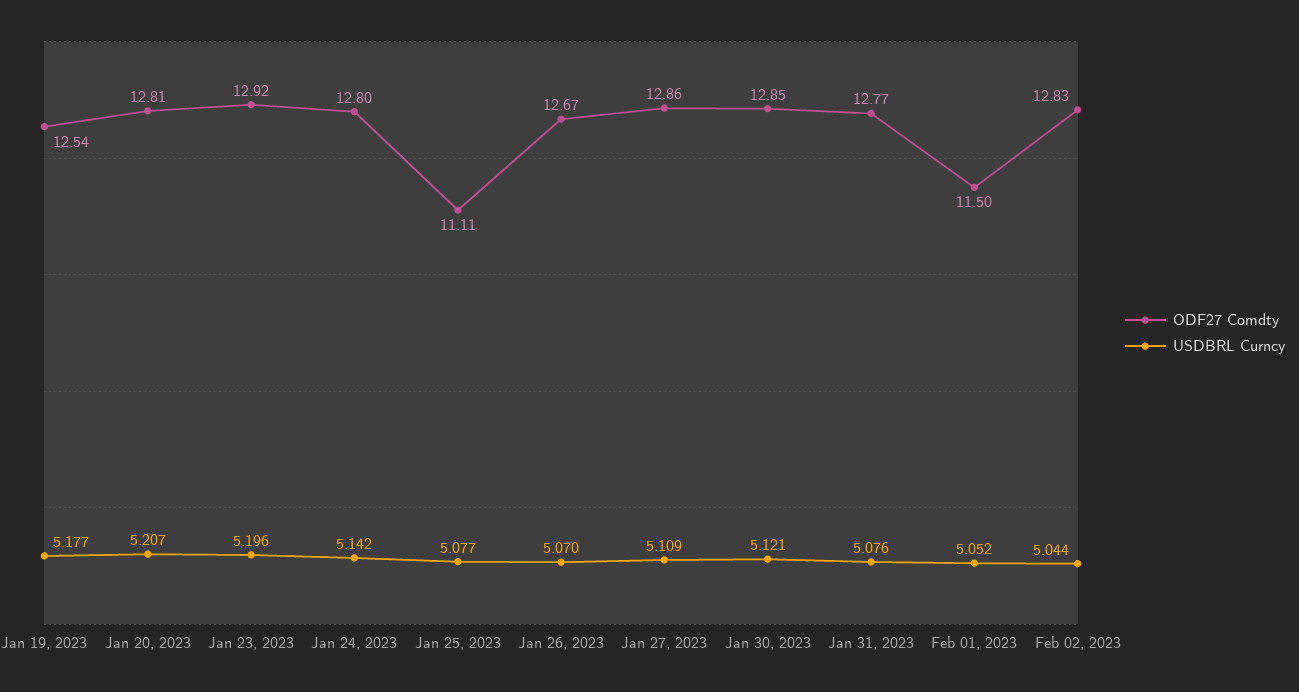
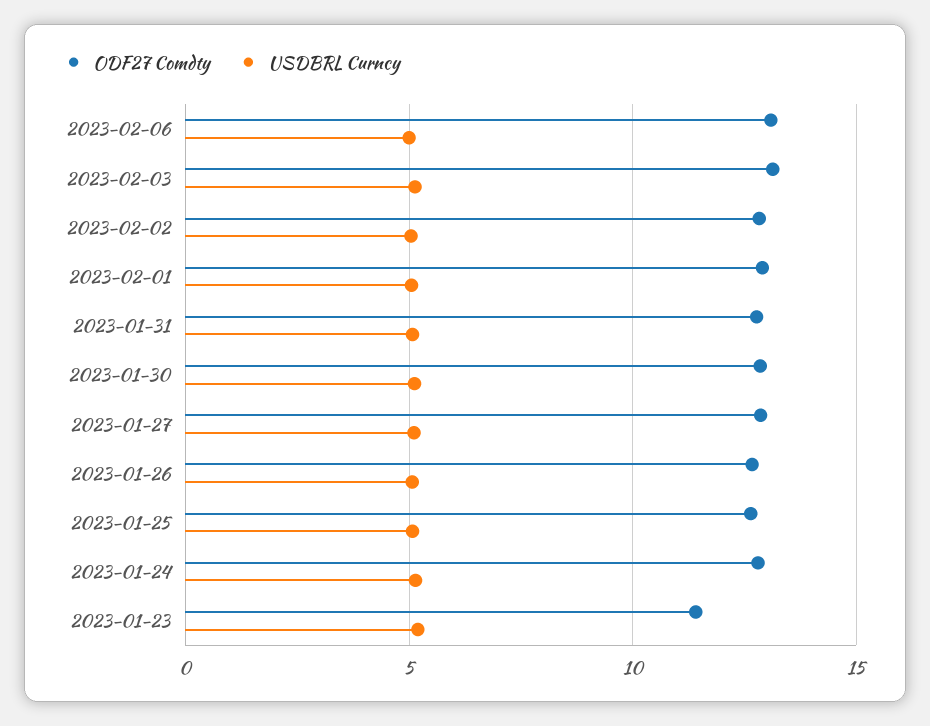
ODF27 Comdty, Jan 19, 2023: 12.54 -> none
USDBRL Curncy, Jan 19, 2023: 5.177 -> none
ODF27 Comdty, Jan 20, 2023: 12.81 -> none
USDBRL Curncy, Jan 20, 2023: 5.207 -> none
ODF27 Comdty, Jan 23, 2023: 12.92 -> 11.5
ODF27 Comdty, Jan 25, 2023: 11.11 -> 12.5
ODF27 Comdty, Feb 01, 2023: 11.5 -> 13
ODF27 Comdty, 2023-02-06: none -> 13
USDBRL Curncy, 2023-02-06: none -> 5
ODF27 Comdty, 2023-02-03: none -> 13
USDBRL Curncy, 2023-02-03: none -> 5

